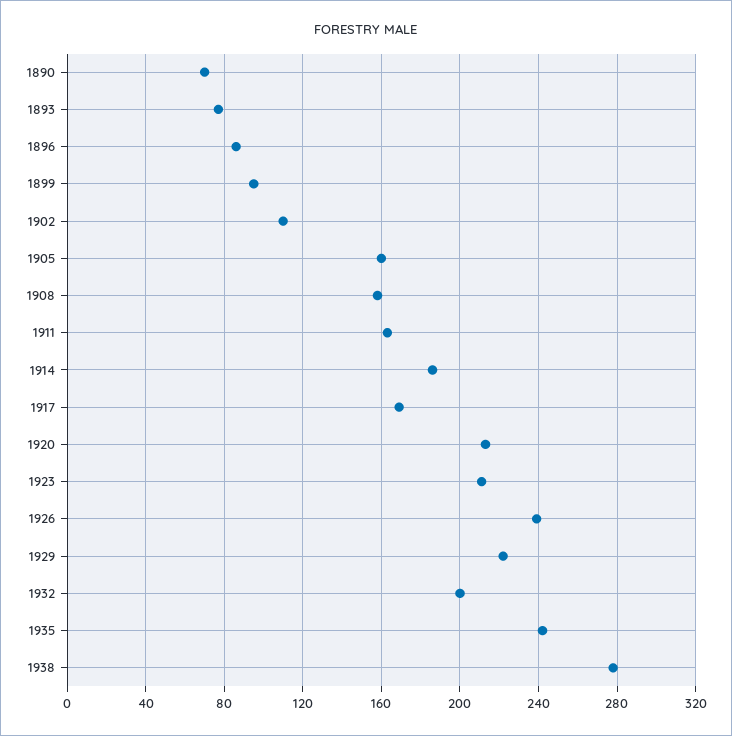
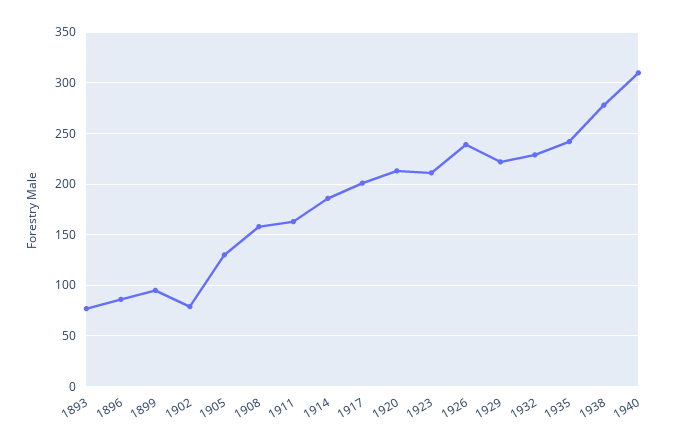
1890: 70 -> none
1902: 110 -> 80
1905: 160 -> 130
1917: 170 -> 200
1932: 200 -> 230
1940: none -> 310

